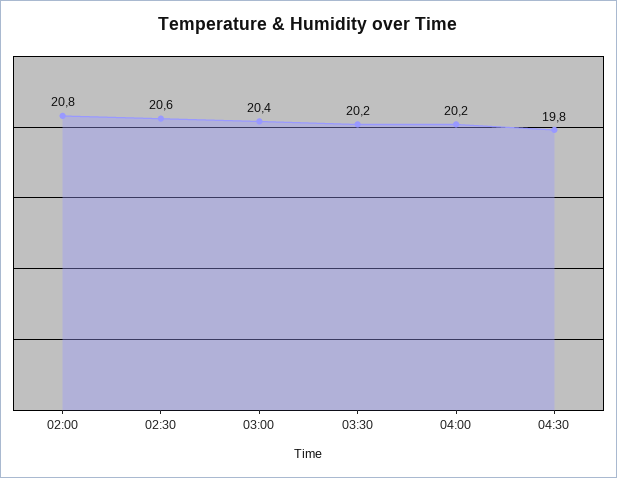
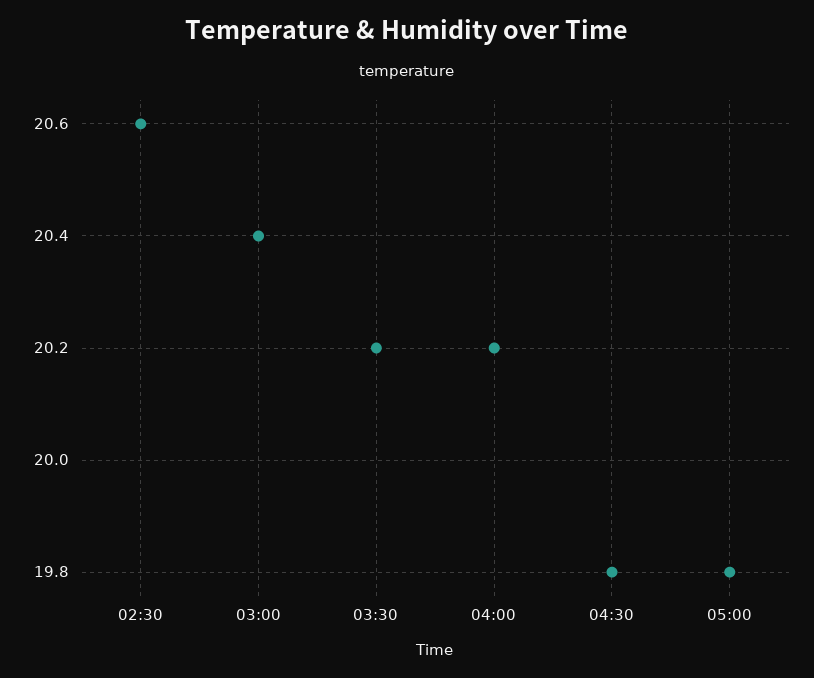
02:00: 20.8 -> none
05:00: none -> 19.8

